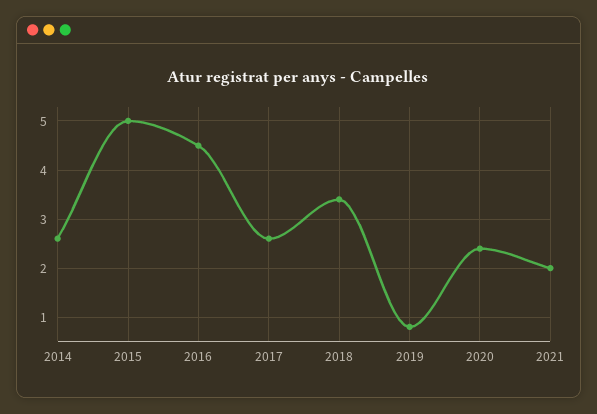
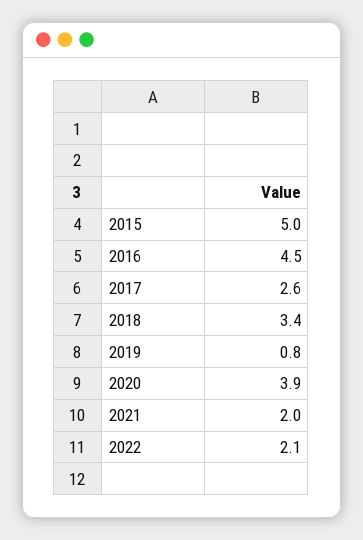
2014: 2.5 -> none
2020: 2.5 -> 3.9
2022: none -> 2.1

